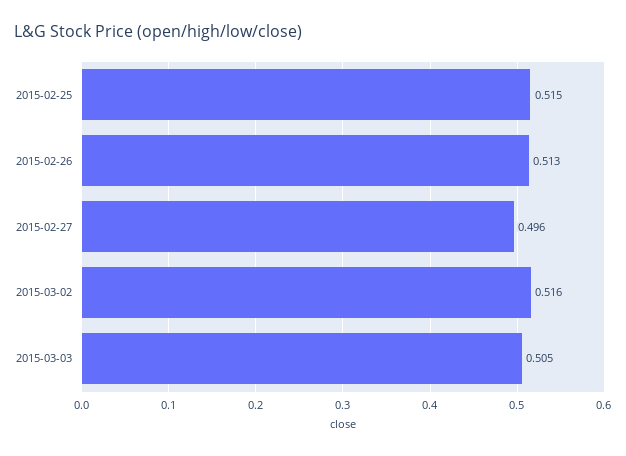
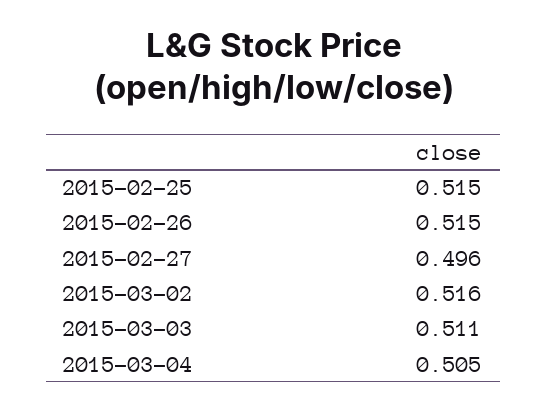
2015-02-26: 0.513 -> 0.515
2015-03-03: 0.505 -> 0.511
2015-03-04: none -> 0.505

